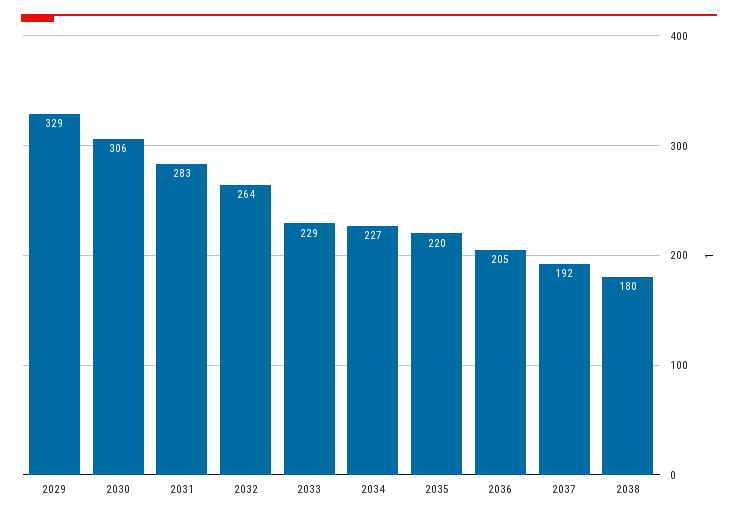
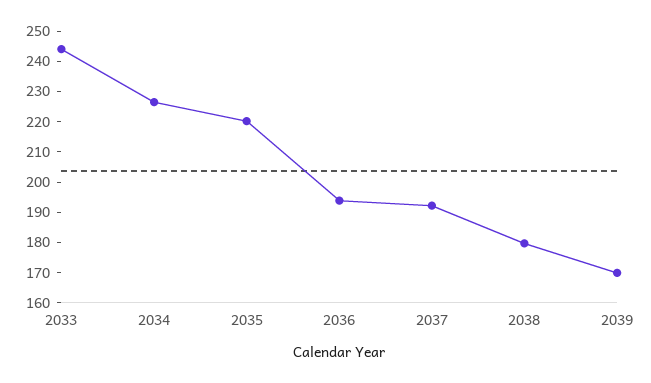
2029: 329 -> none
2030: 306 -> none
2031: 283 -> none
2032: 264 -> none
2033: 229 -> 245
2036: 205 -> 195
2039: none -> 170

